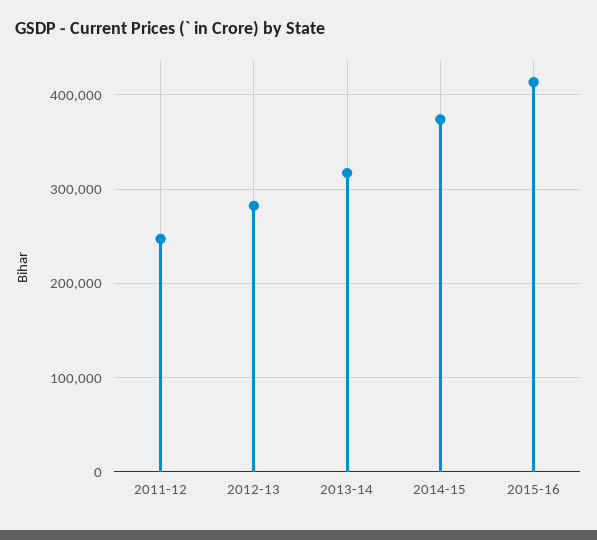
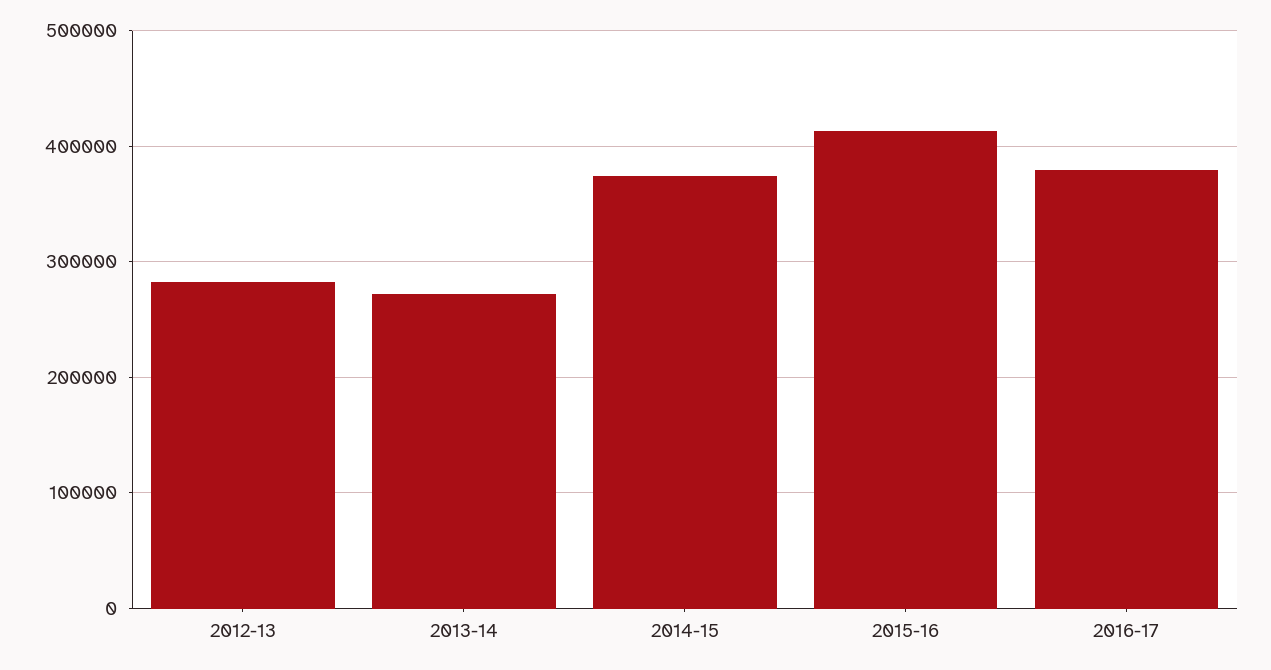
2011-12: 250000 -> none
2013-14: 320000 -> 270000
2016-17: none -> 380000

